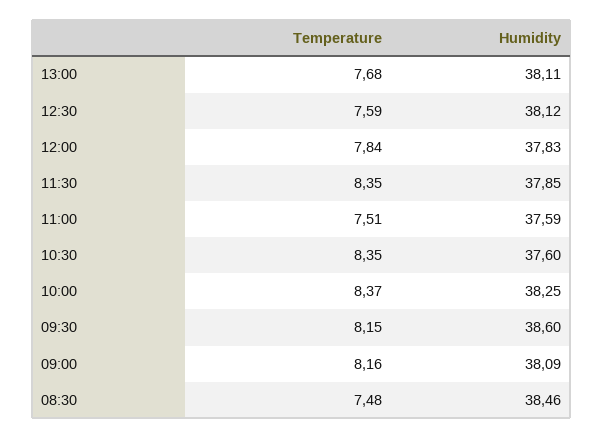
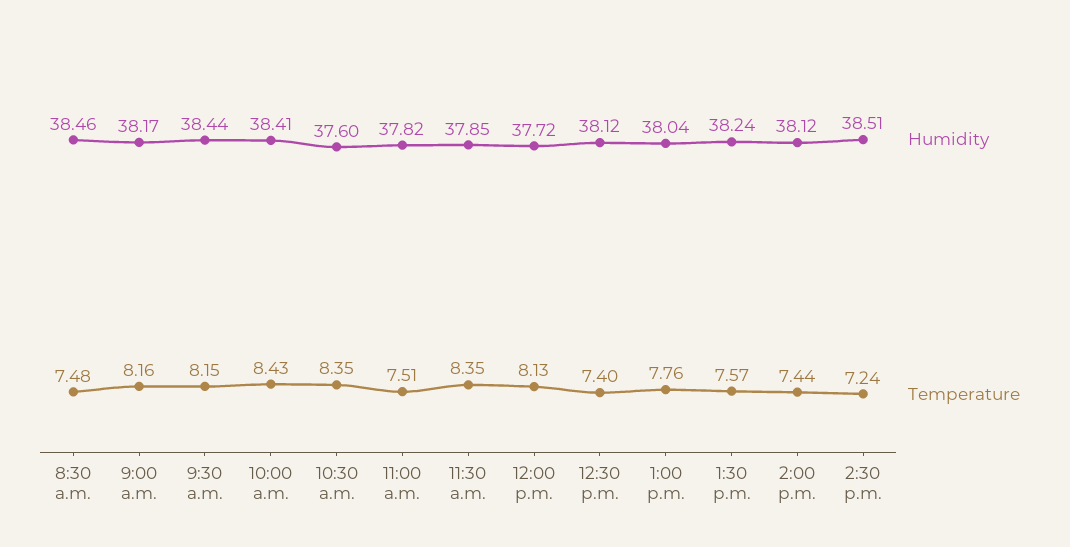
Temperature, 13:00: 7.68 -> 7.76
Humidity, 13:00: 38.11 -> 38.04
Temperature, 12:30: 7.59 -> 7.4
Temperature, 12:00: 7.84 -> 8.13
Humidity, 12:00: 37.83 -> 37.72
Humidity, 11:00: 37.59 -> 37.82
Temperature, 10:00: 8.37 -> 8.43
Humidity, 10:00: 38.25 -> 38.41
Humidity, 09:30: 38.6 -> 38.44
Humidity, 09:00: 38.09 -> 38.17
Humidity, 1:30 p.m.: none -> 38.24
Temperature, 1:30 p.m.: none -> 7.57
Humidity, 2:00 p.m.: none -> 38.12
Temperature, 2:00 p.m.: none -> 7.44
Humidity, 2:30 p.m.: none -> 38.51
Temperature, 2:30 p.m.: none -> 7.24

